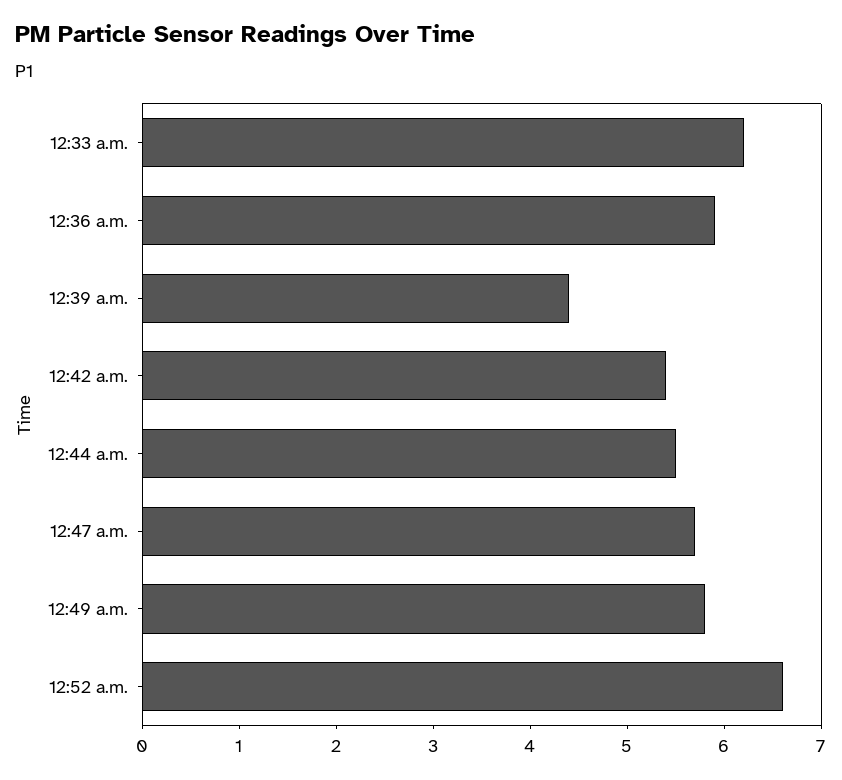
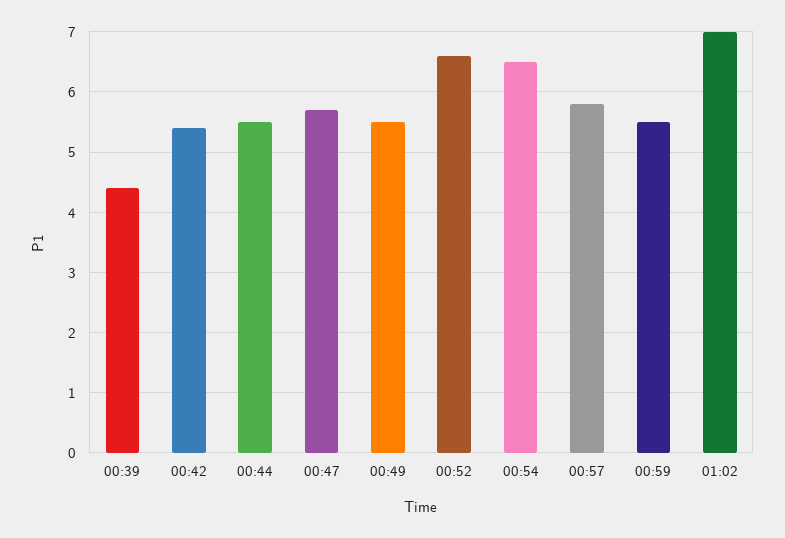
12:33 a.m.: 6.2 -> none
12:36 a.m.: 5.9 -> none
12:49 a.m.: 5.8 -> 5.5
00:54: none -> 6.5
00:57: none -> 5.8
00:59: none -> 5.5
01:02: none -> 7

